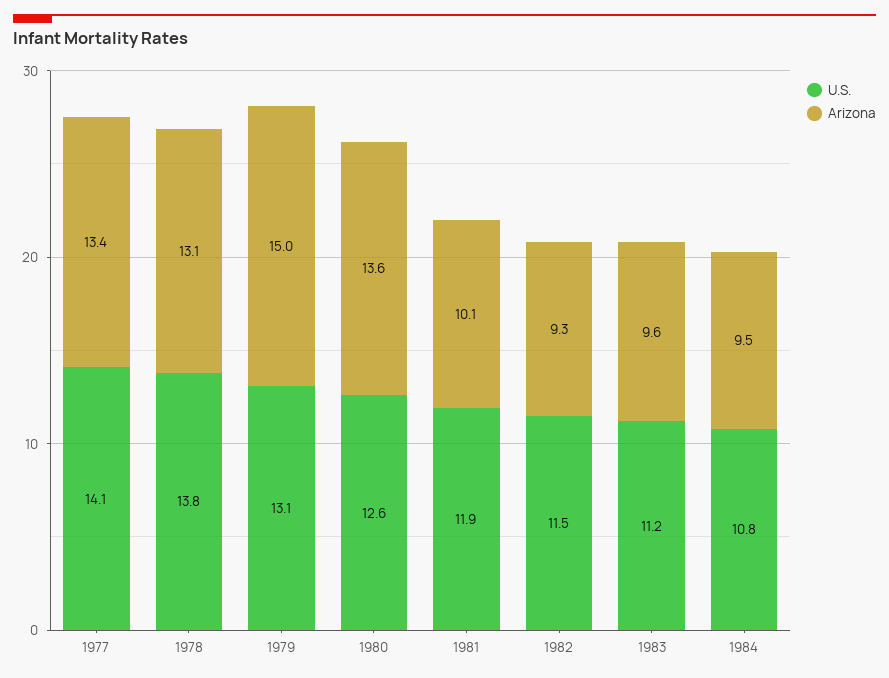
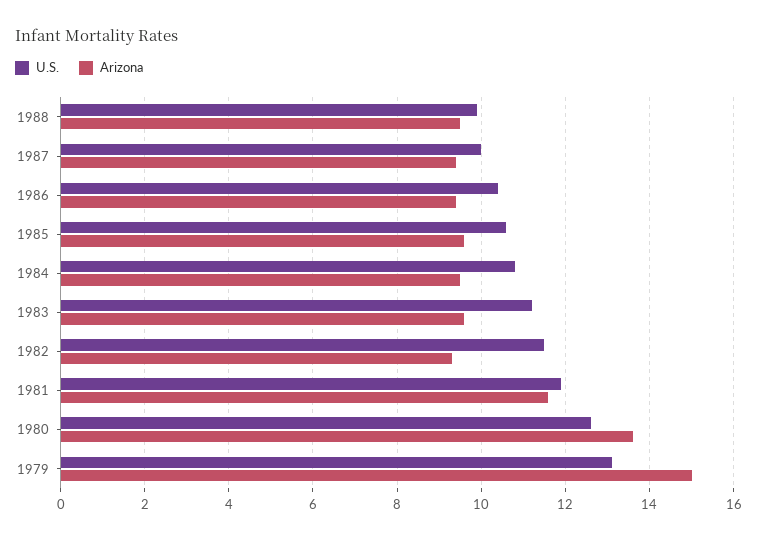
U.S., 1977: 14.1 -> none
Arizona, 1977: 13.4 -> none
U.S., 1978: 13.8 -> none
Arizona, 1978: 13.1 -> none
Arizona, 1981: 10.1 -> 11.5
U.S., 1988: none -> 10
Arizona, 1988: none -> 9.5
U.S., 1987: none -> 10
Arizona, 1987: none -> 9.5
U.S., 1986: none -> 10.5
Arizona, 1986: none -> 9.5
U.S., 1985: none -> 10.5
Arizona, 1985: none -> 9.5

